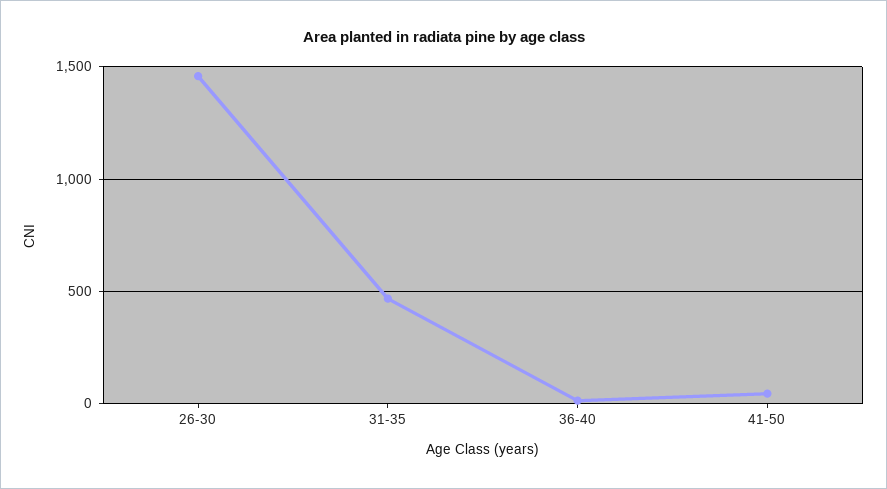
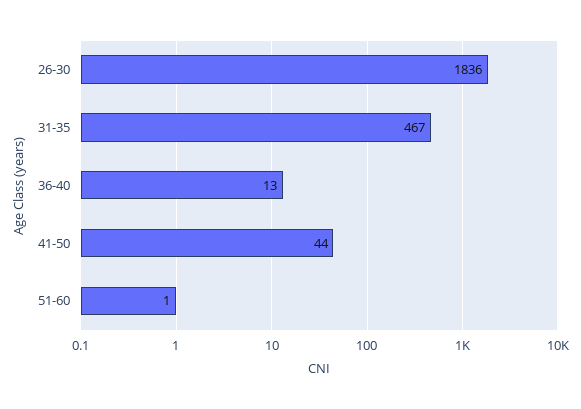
26-30: 1450 -> 1836
51-60: none -> 1

